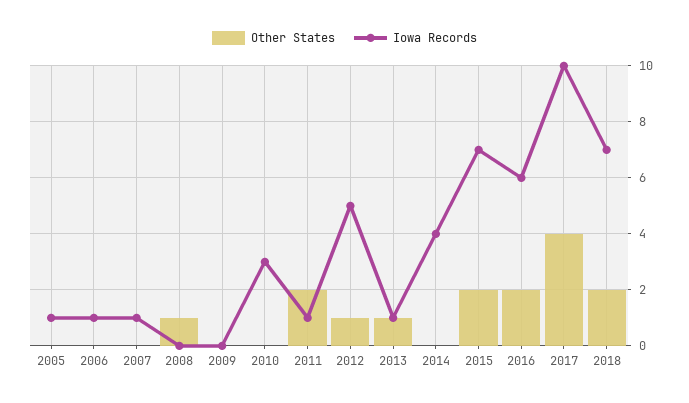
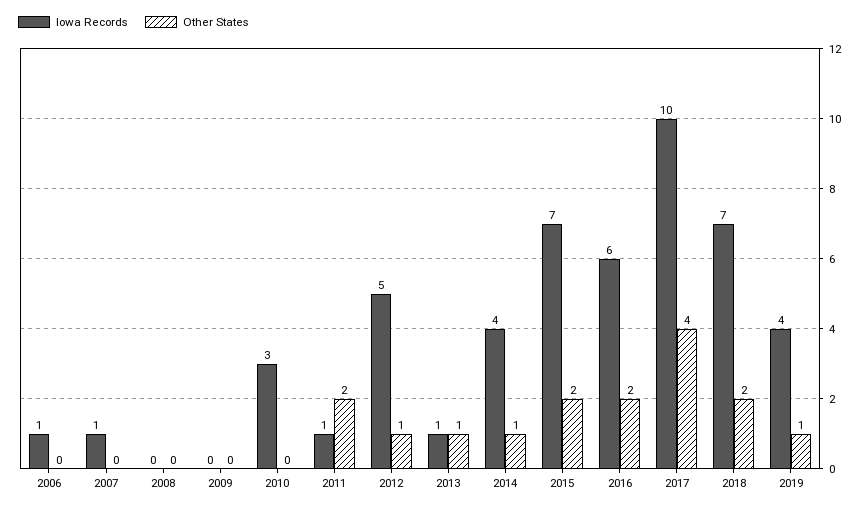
Other States, 2005: 0 -> none
Iowa Records, 2005: 1 -> none
Other States, 2008: 1 -> 0
Other States, 2014: 0 -> 1
Iowa Records, 2019: none -> 4
Other States, 2019: none -> 1

